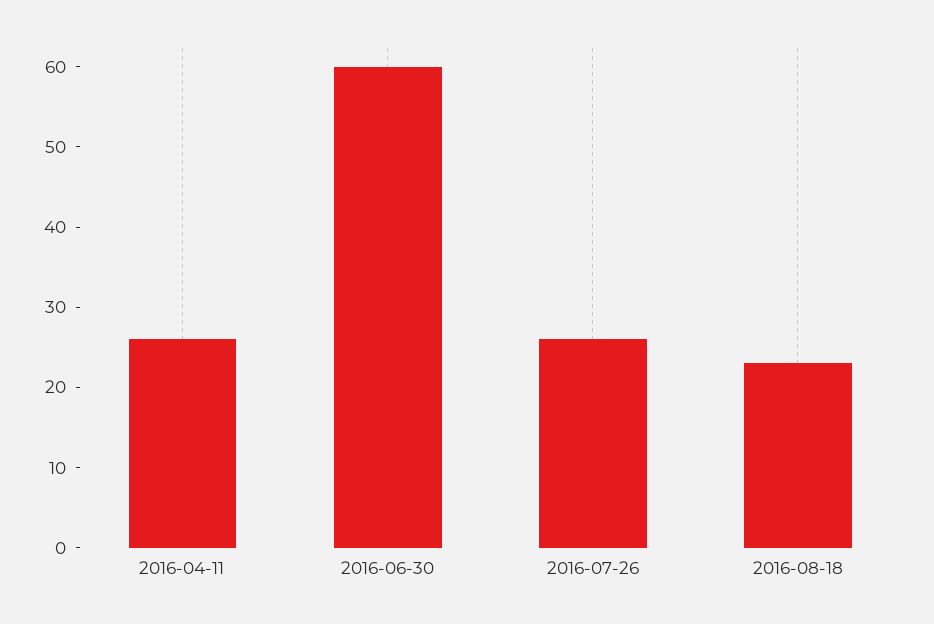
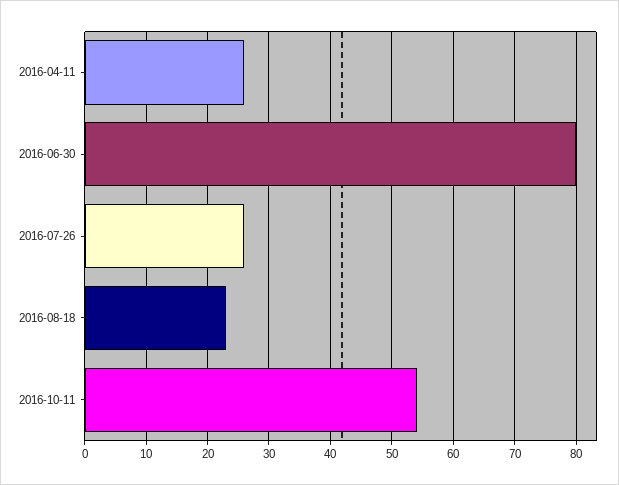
2016-06-30: 60 -> 80
2016-10-11: none -> 54

